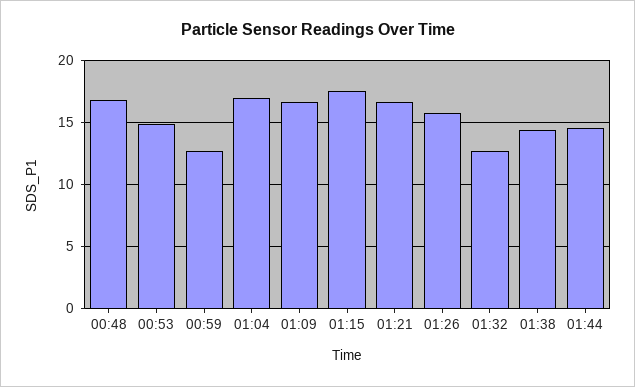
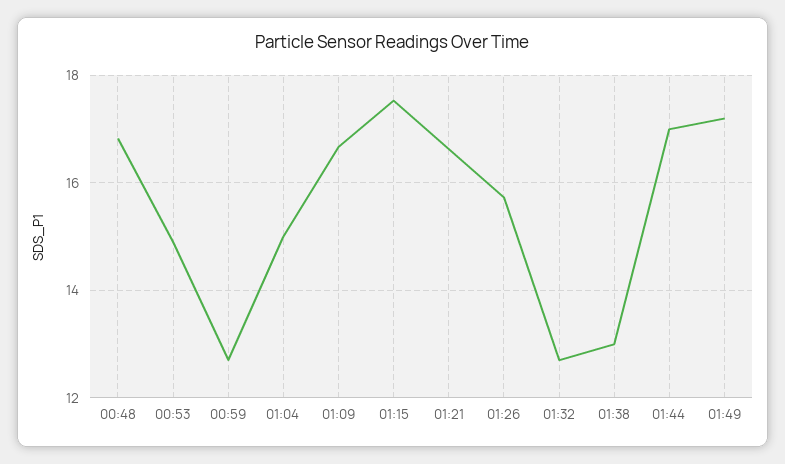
01:04: 17 -> 15
01:38: 14.5 -> 13
01:44: 14.5 -> 17
01:49: none -> 17.2

